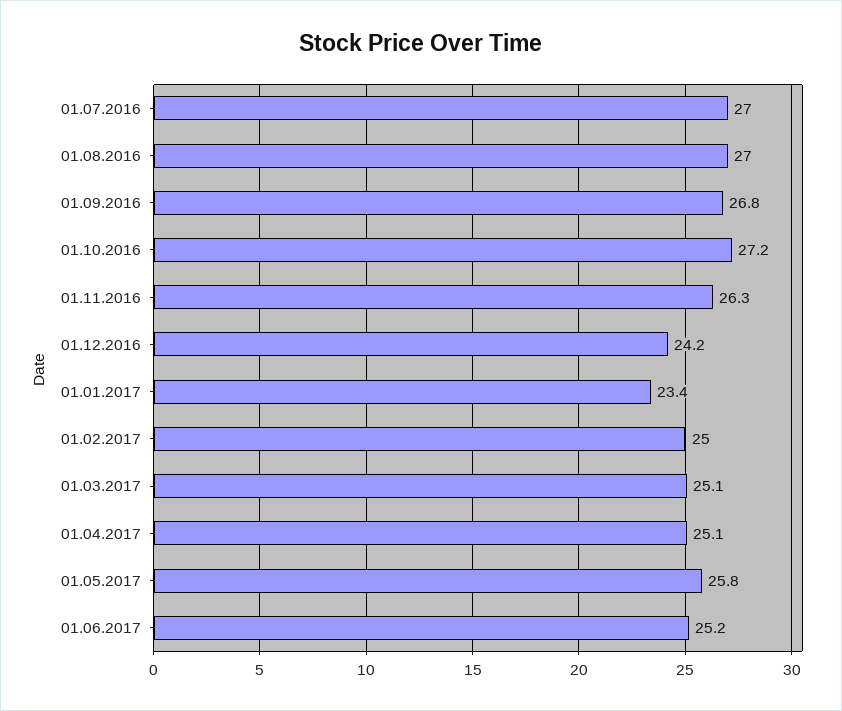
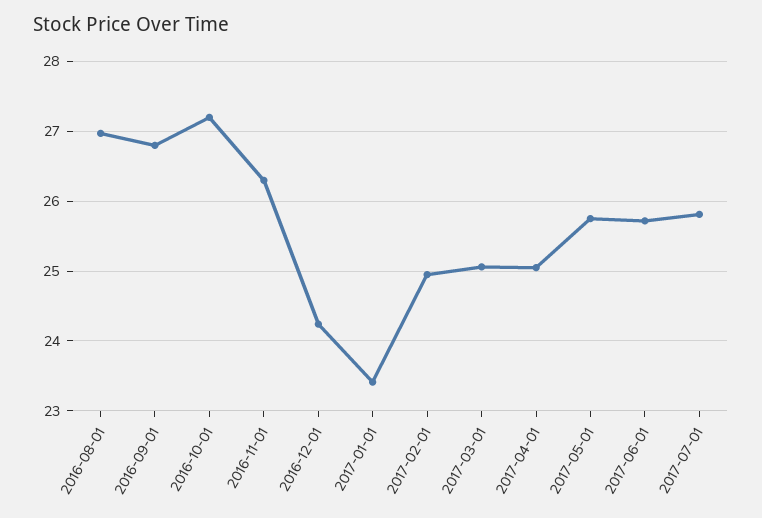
01.07.2016: 27 -> none
01.06.2017: 25.2 -> 25.7
2017-07-01: none -> 25.8

